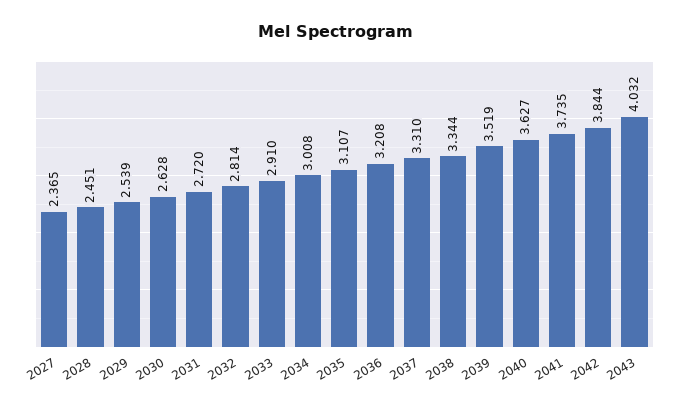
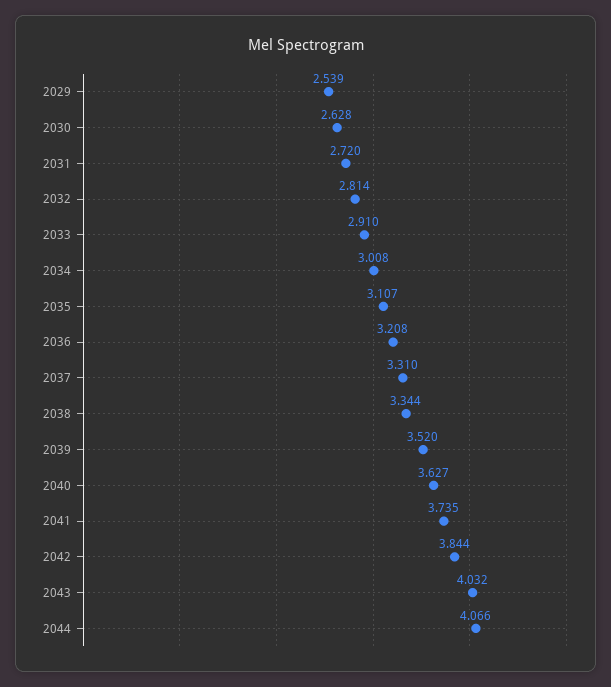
2027: 2.365 -> none
2028: 2.451 -> none
2039: 3.519 -> 3.52
2044: none -> 4.066

